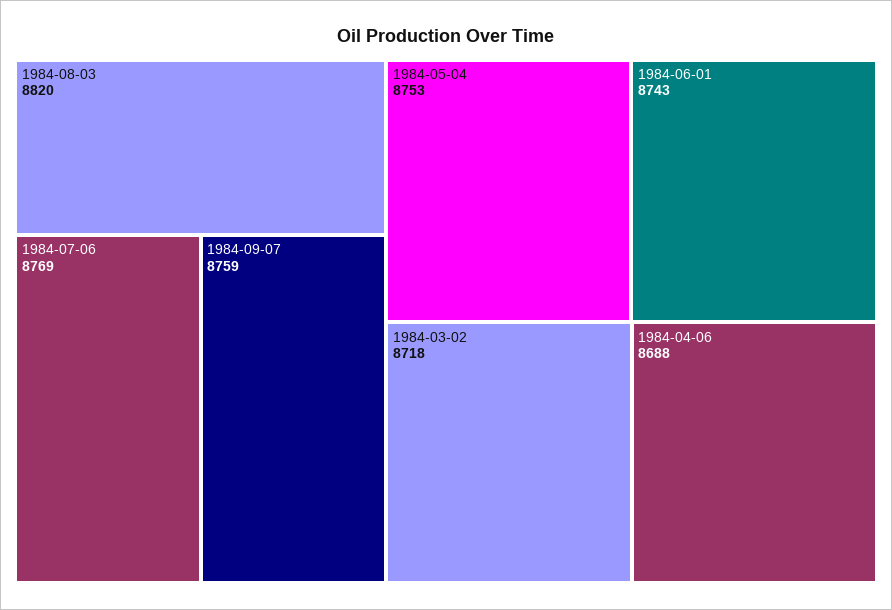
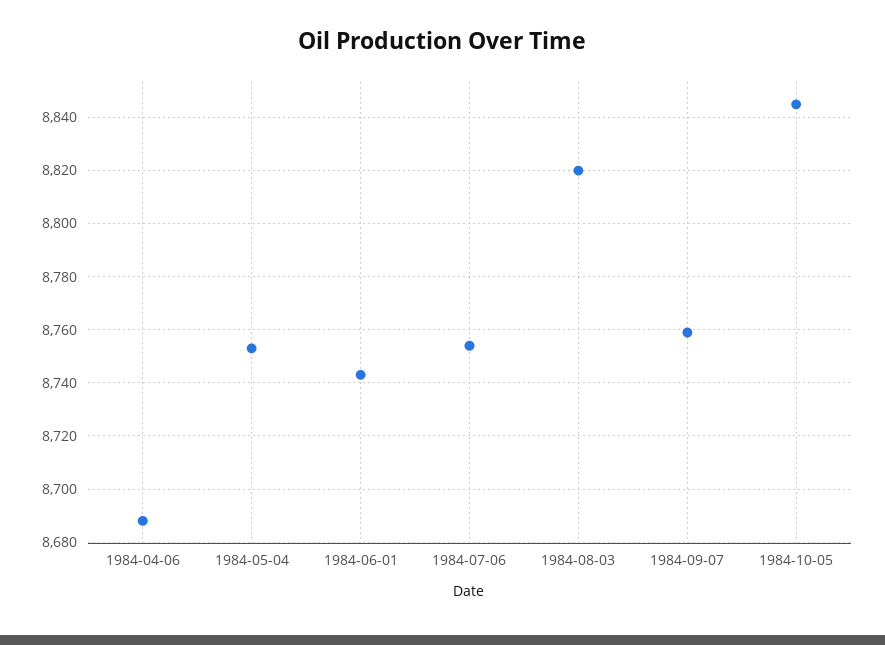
1984-07-06: 8769 -> 8755
1984-03-02: 8718 -> none
1984-10-05: none -> 8845

